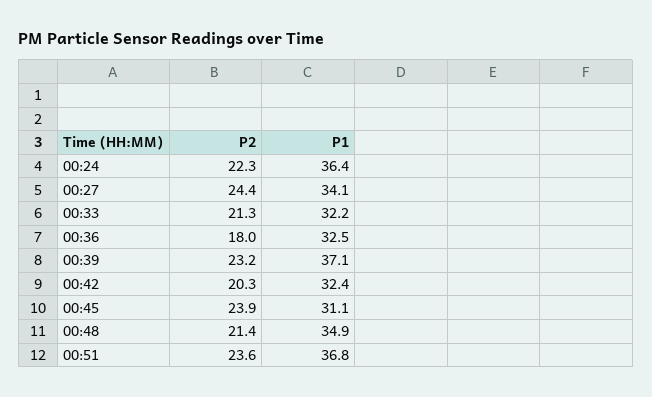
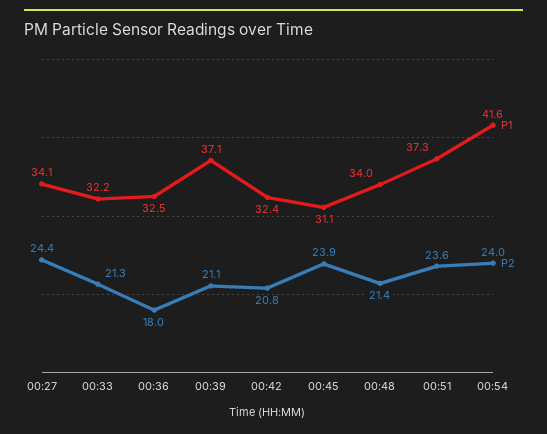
P2, 00:24: 22.3 -> none
P1, 00:24: 36.4 -> none
P2, 00:39: 23.2 -> 21.1
P2, 00:42: 20.3 -> 20.8
P1, 00:48: 34.9 -> 34
P1, 00:51: 36.8 -> 37.3
P1, 00:54: none -> 41.6
P2, 00:54: none -> 24

